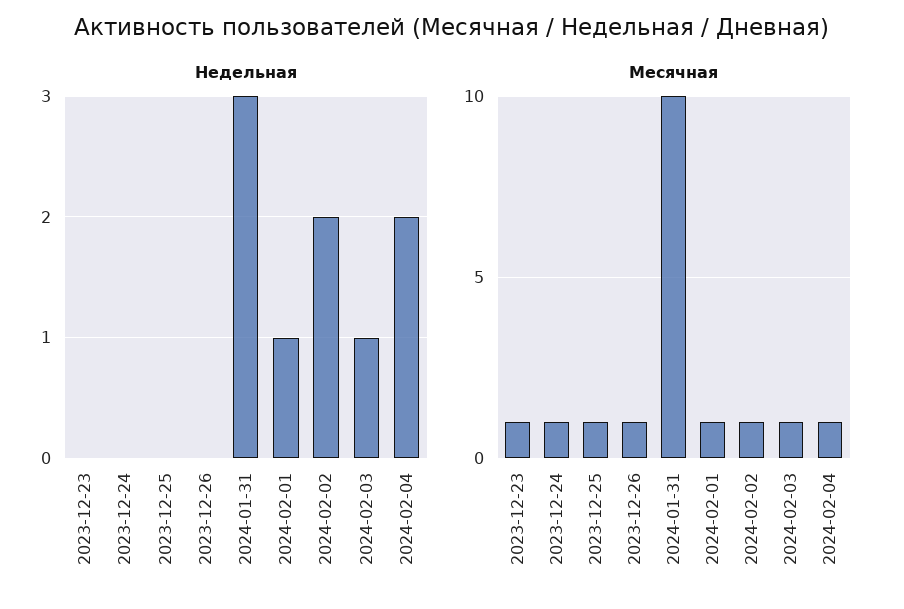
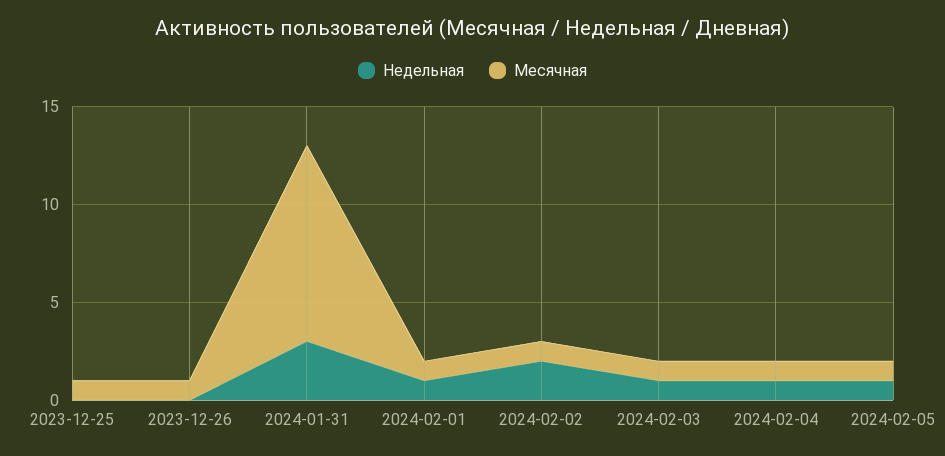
Недельная, 2023-12-23: 0 -> none
Недельная, 2023-12-24: 0 -> none
Недельная, 2024-02-04: 2 -> 1
Месячная, 2023-12-23: 1 -> none
Месячная, 2023-12-24: 1 -> none
Недельная, 2024-02-05: none -> 1
Месячная, 2024-02-05: none -> 1

